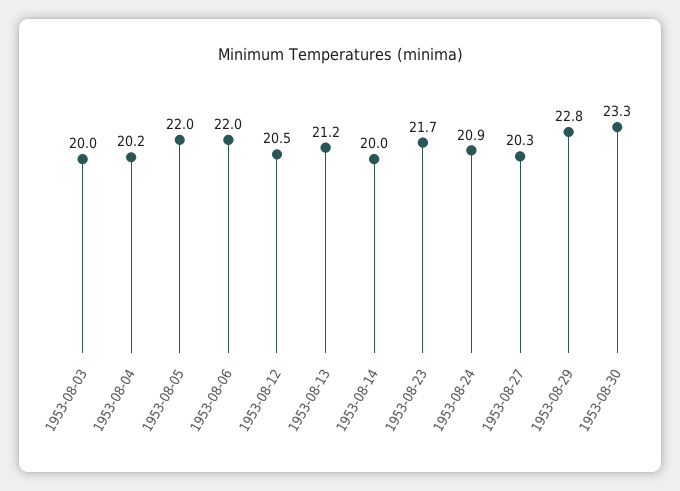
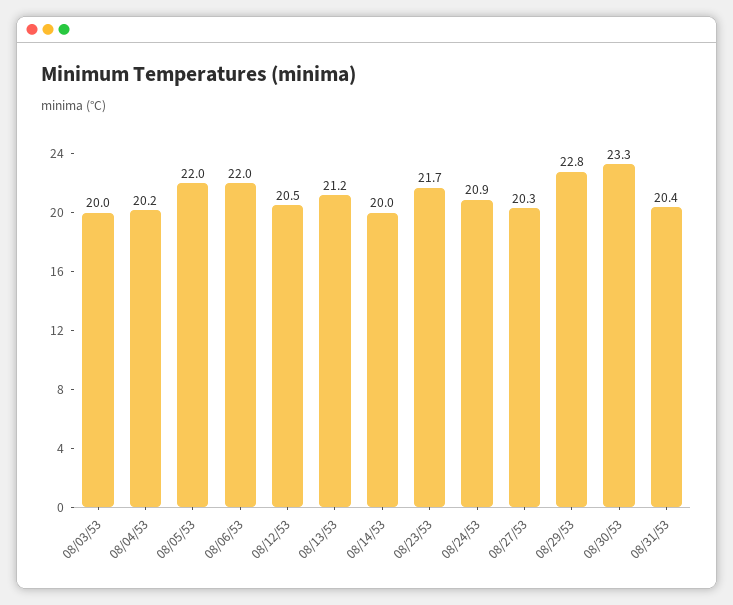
08/31/53: none -> 20.4

